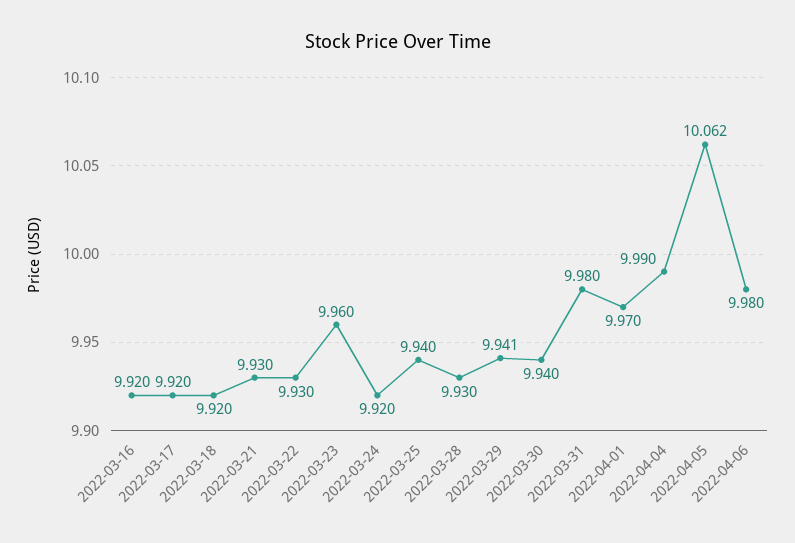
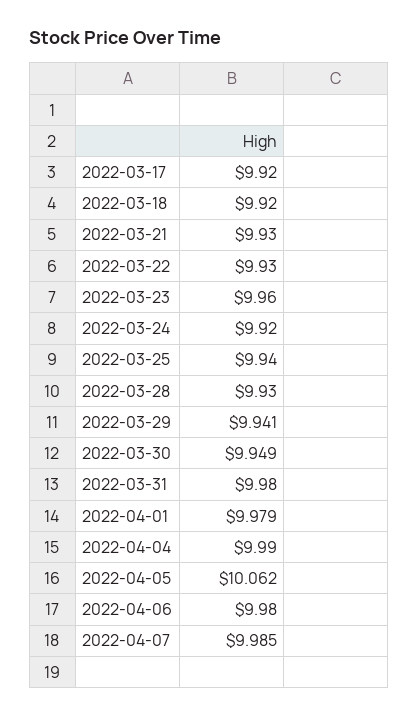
2022-03-16: 9.92 -> none
2022-03-30: 9.94 -> 9.949
2022-04-01: 9.97 -> 9.979
2022-04-07: none -> 9.985

